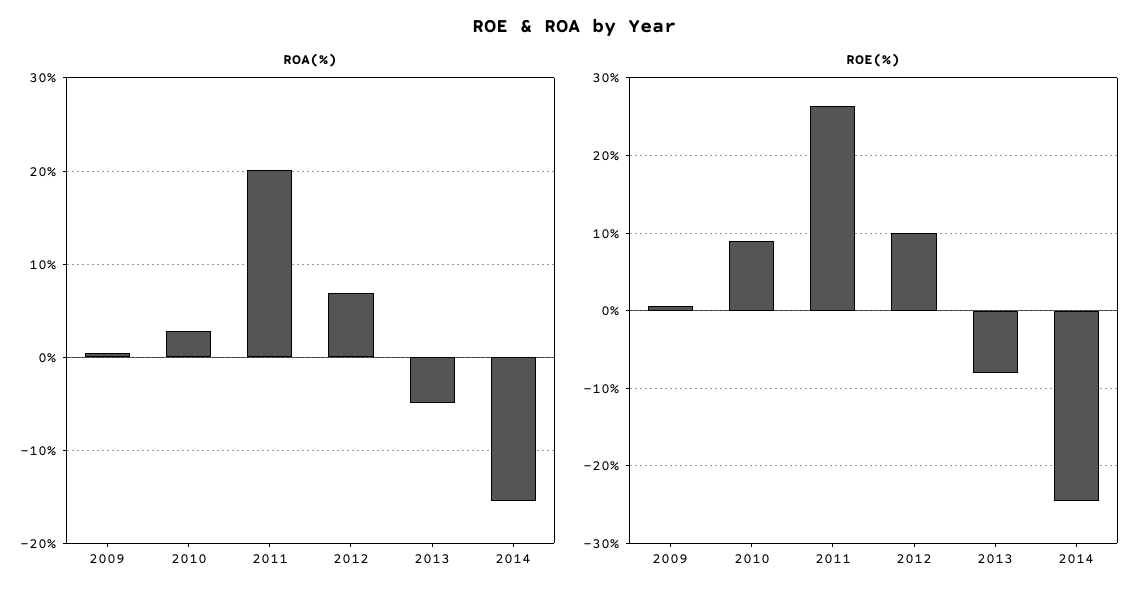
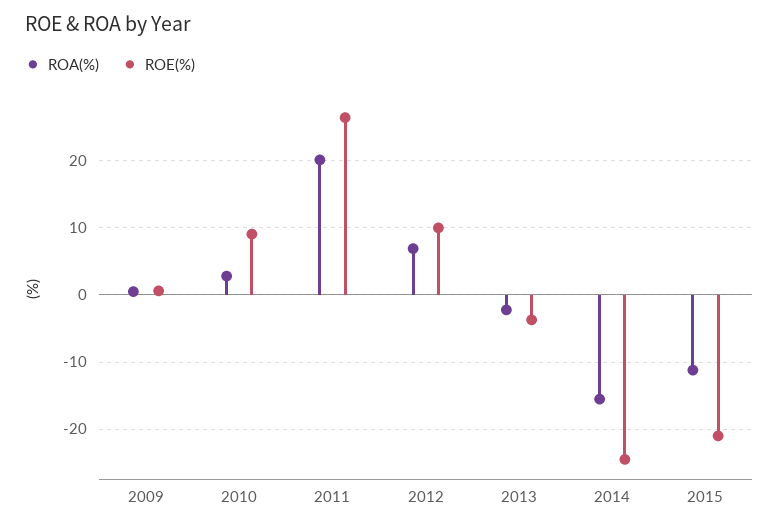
ROA(%), 2013: -5 -> -2
ROE(%), 2013: -8 -> -4
ROA(%), 2015: none -> -11
ROE(%), 2015: none -> -21

